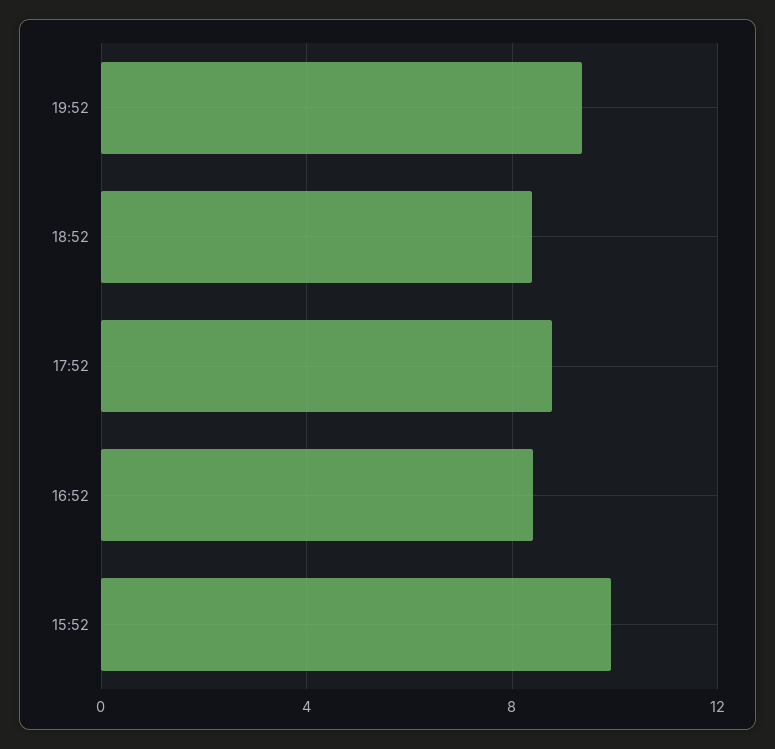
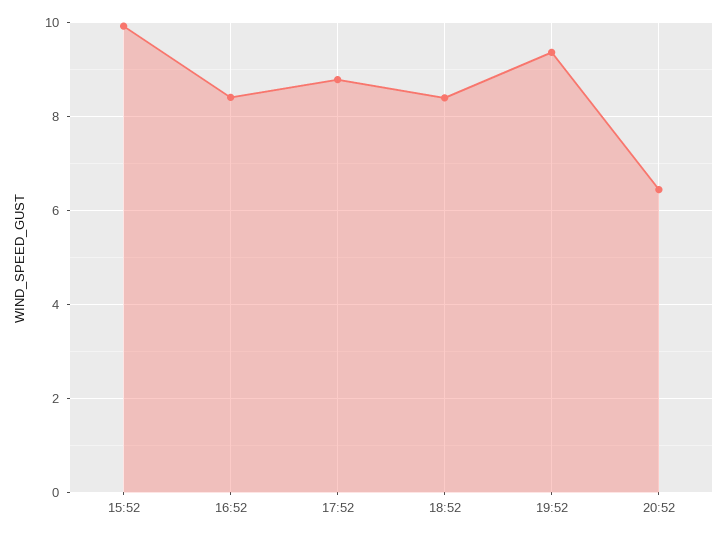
20:52: none -> 6.4

